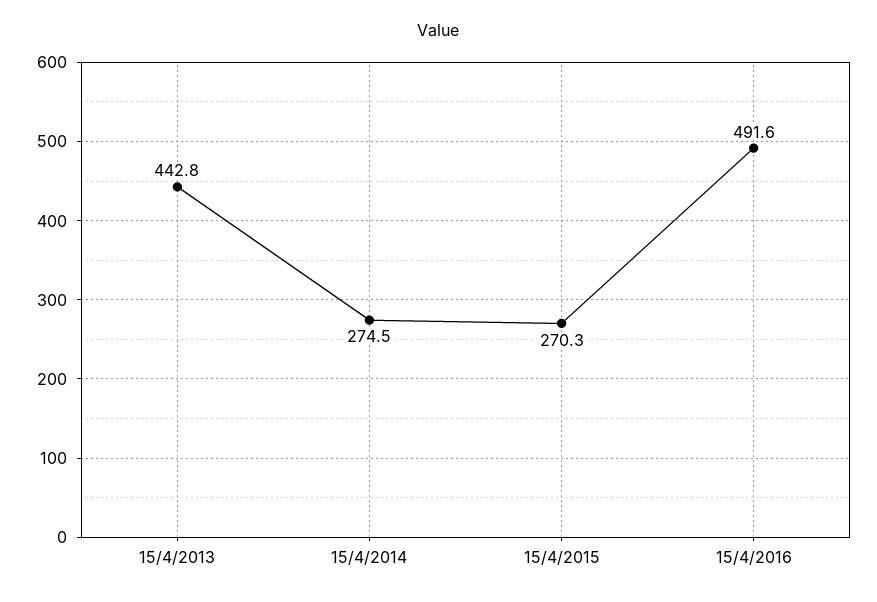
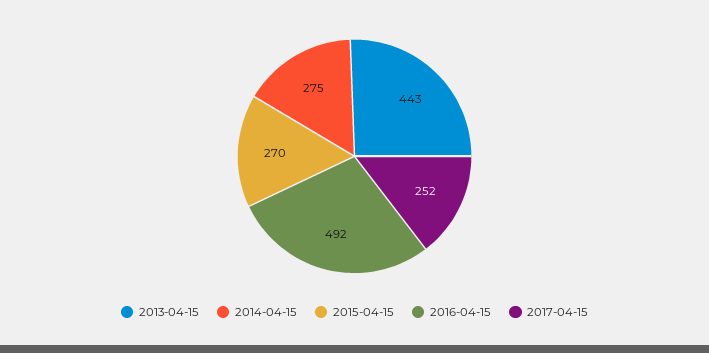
2017-04-15: none -> 252

